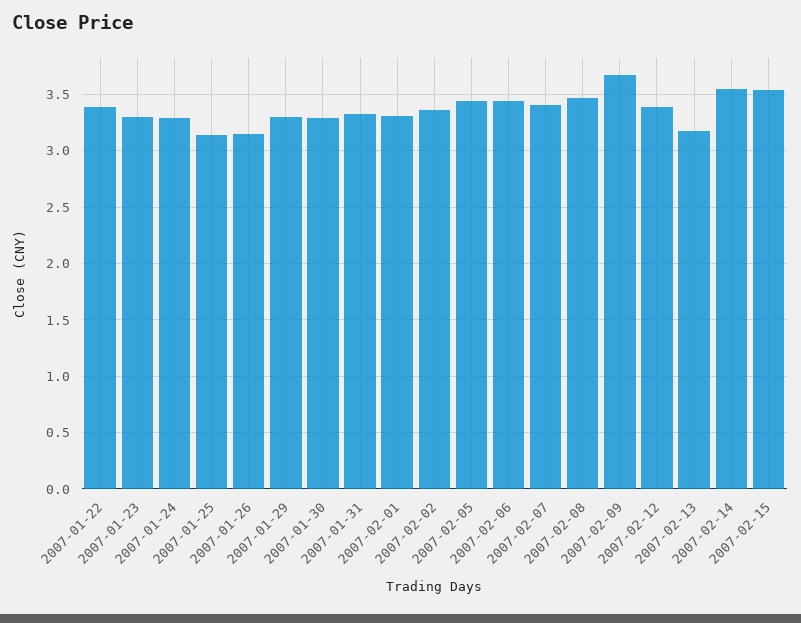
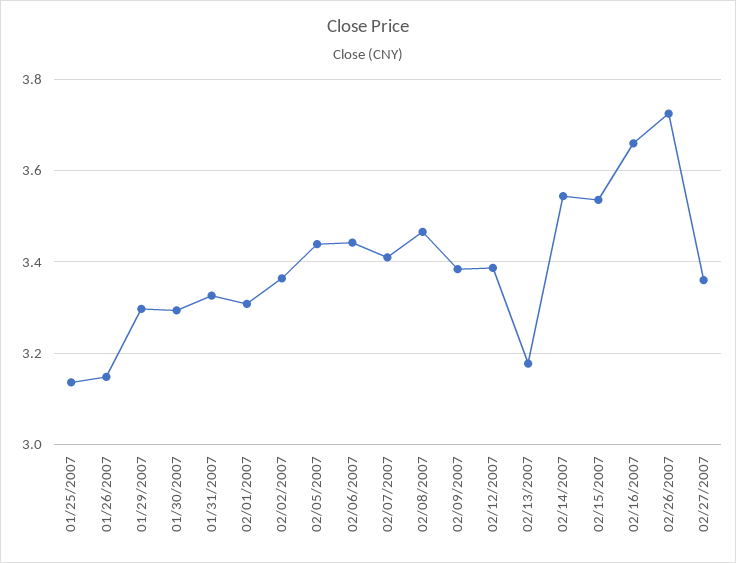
2007-01-22: 3.4 -> none
2007-01-23: 3.3 -> none
2007-01-24: 3.3 -> none
2007-02-09: 3.7 -> 3.38
02/16/2007: none -> 3.66
02/26/2007: none -> 3.72
02/27/2007: none -> 3.36

